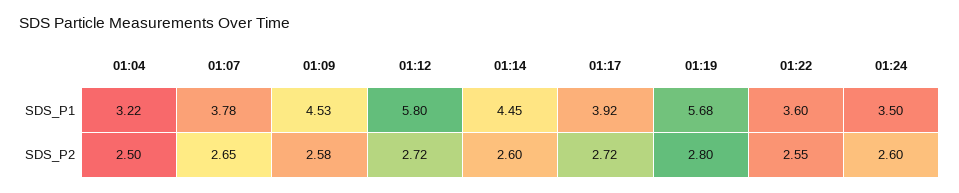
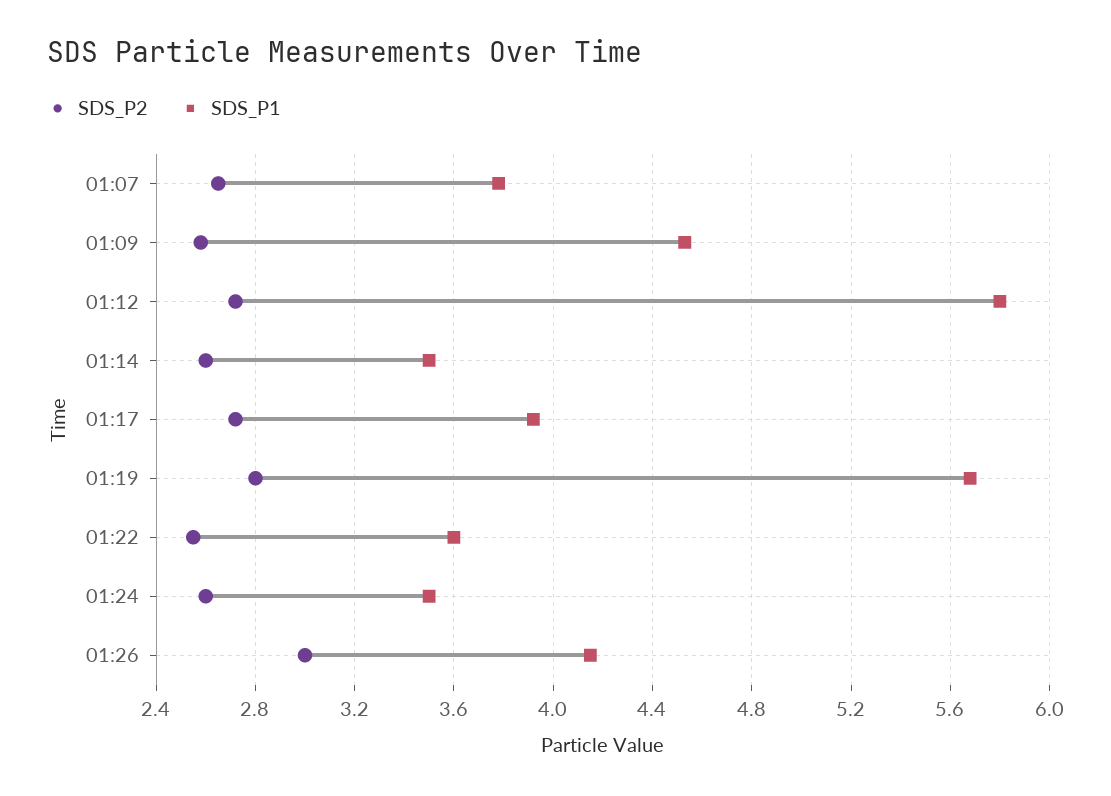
SDS_P1, 01:04: 3.22 -> none
SDS_P1, 01:14: 4.45 -> 3.5
SDS_P2, 01:04: 2.5 -> none
SDS_P2, 01:26: none -> 3
SDS_P1, 01:26: none -> 4.15

